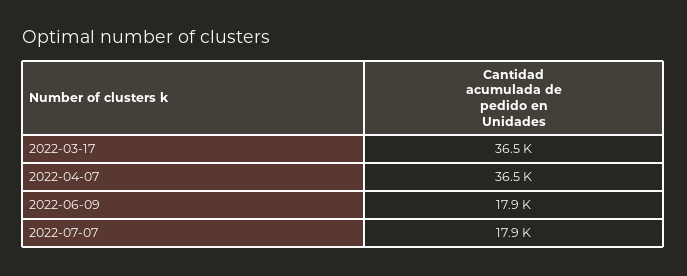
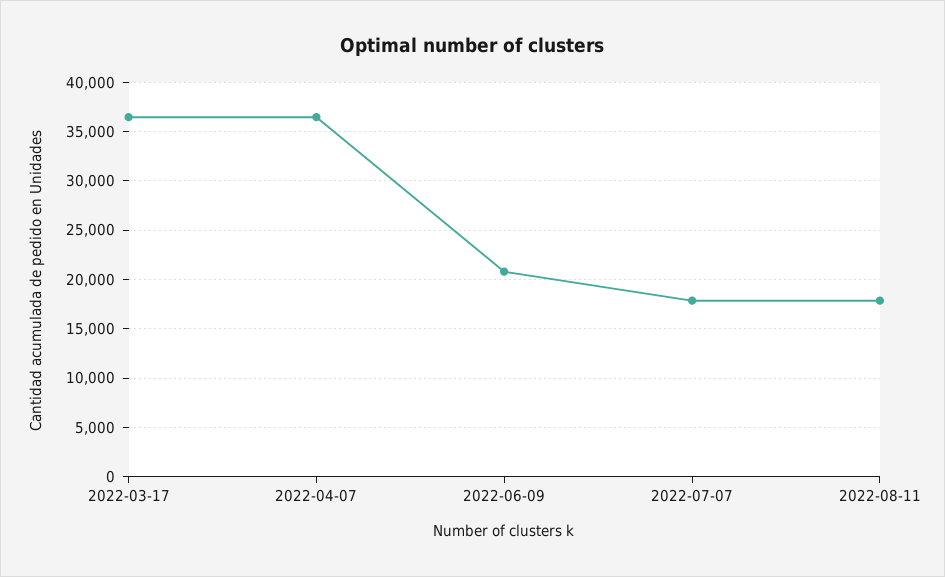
2022-06-09: 17900 -> 21000
2022-08-11: none -> 18000

